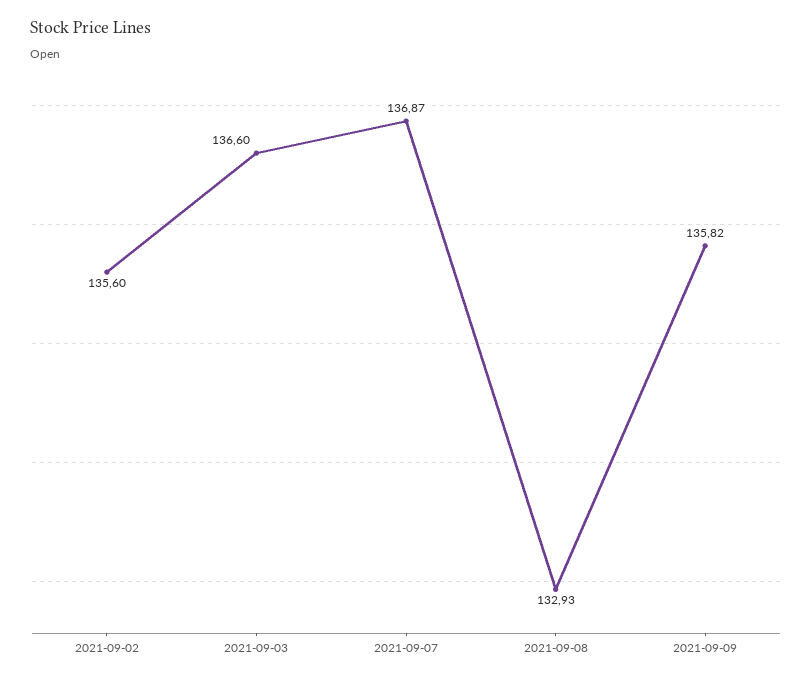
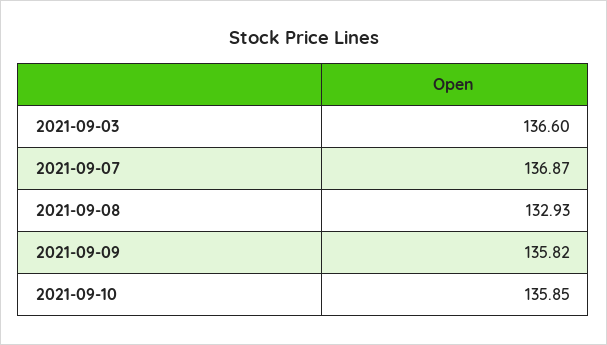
2021-09-02: 135.6 -> none
2021-09-10: none -> 135.85

